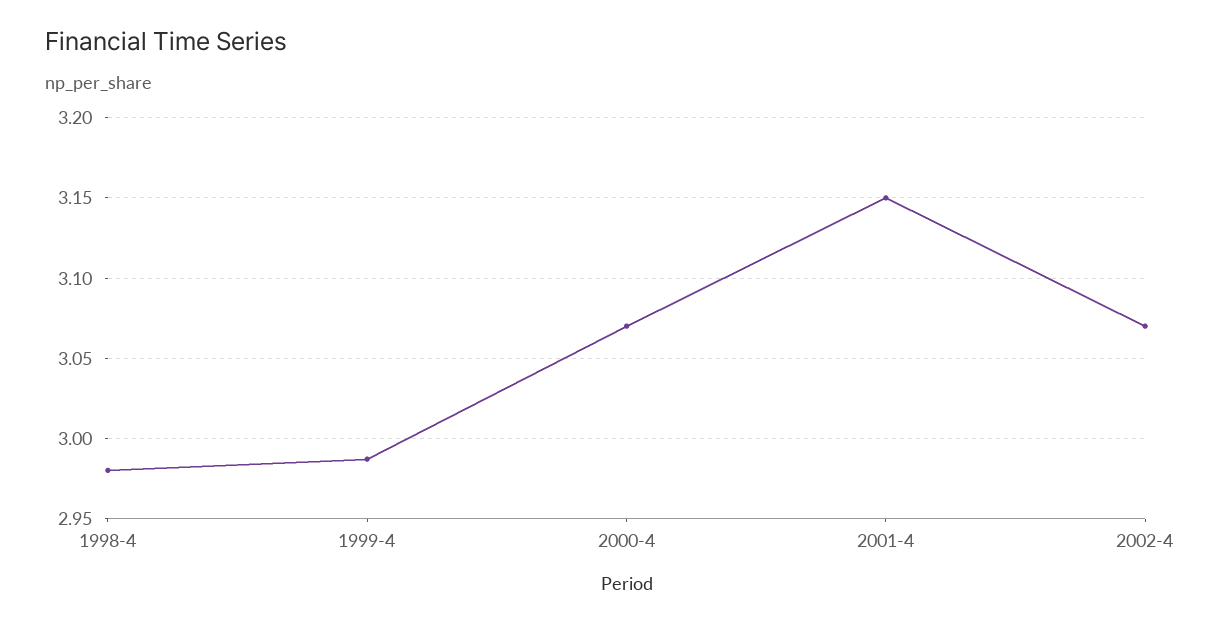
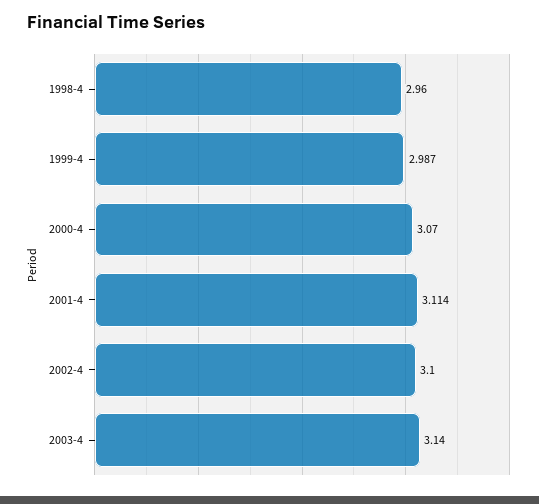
1998-4: 2.98 -> 2.96
2001-4: 3.15 -> 3.114
2002-4: 3.07 -> 3.1
2003-4: none -> 3.14

